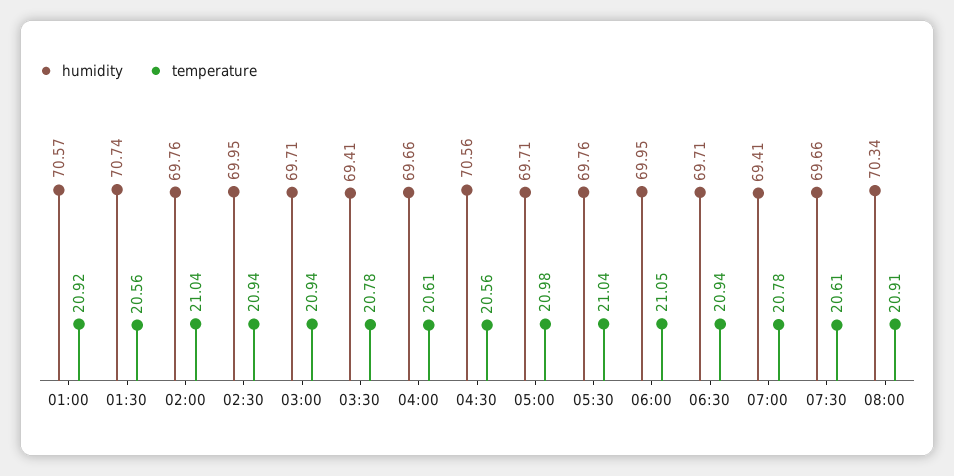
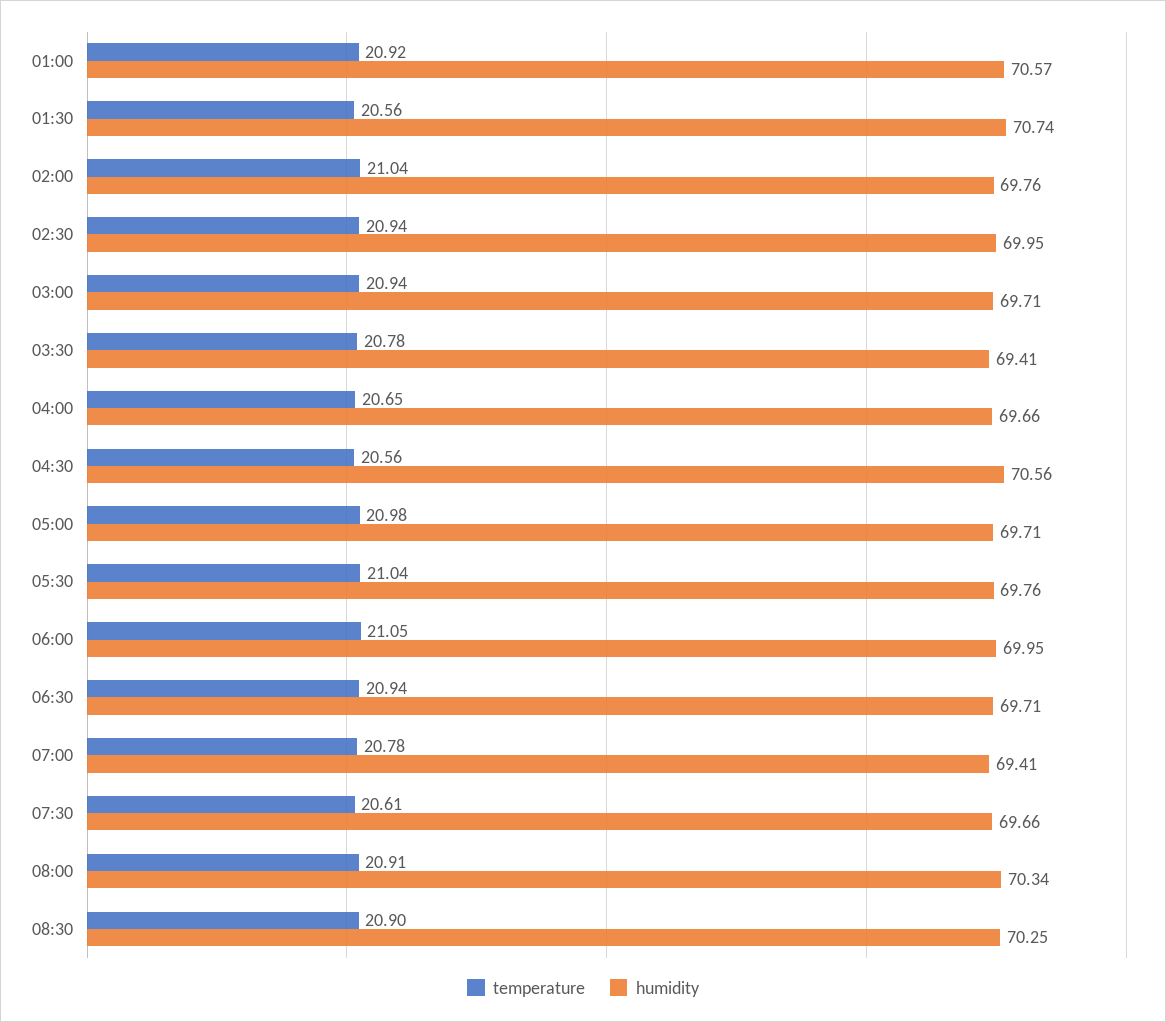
temperature, 04:00: 20.61 -> 20.65
temperature, 08:30: none -> 20.9
humidity, 08:30: none -> 70.25

